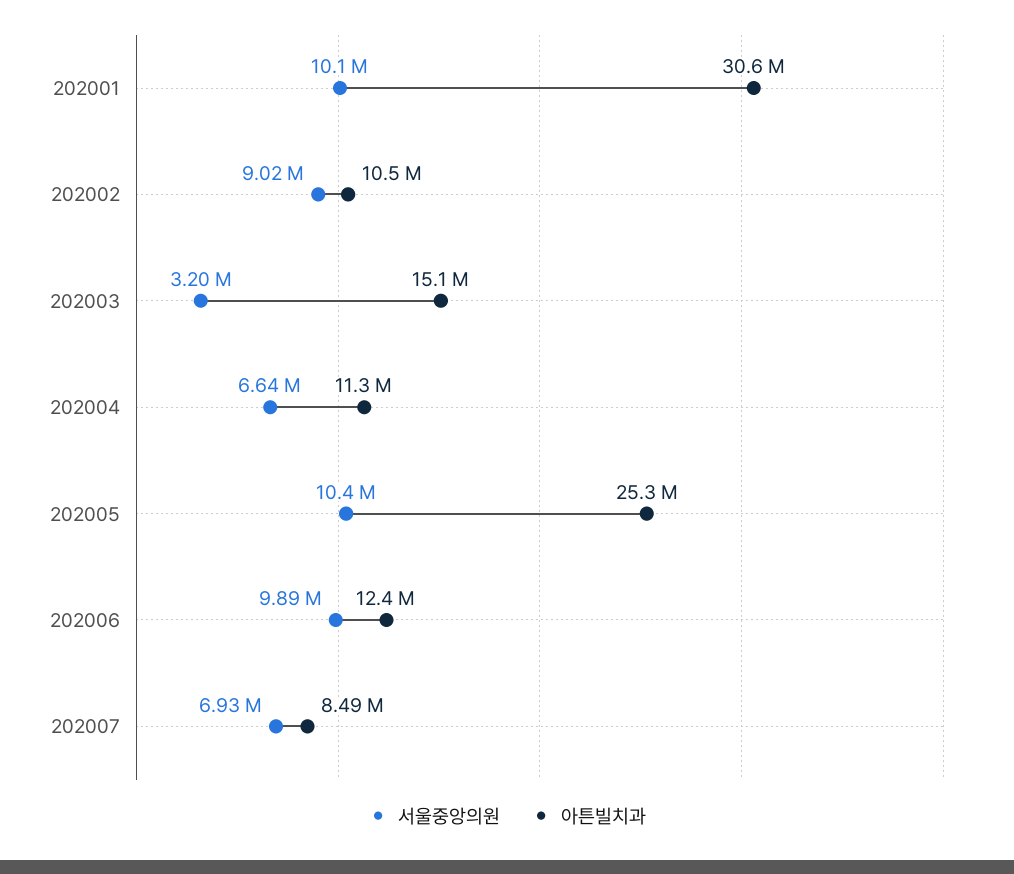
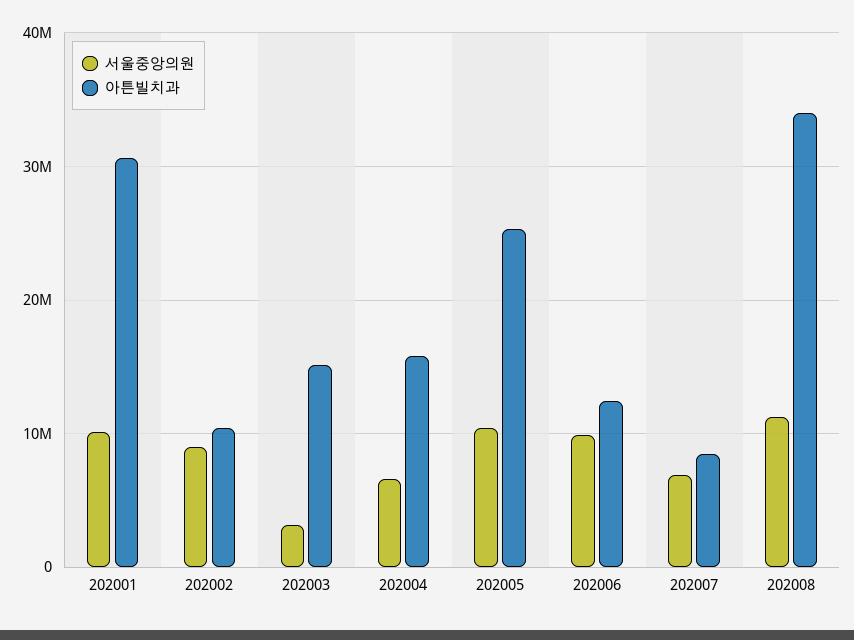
아튼빌치과, 202004: 11300000 -> 16000000
서울중앙의원, 202008: none -> 11000000
아튼빌치과, 202008: none -> 34000000

